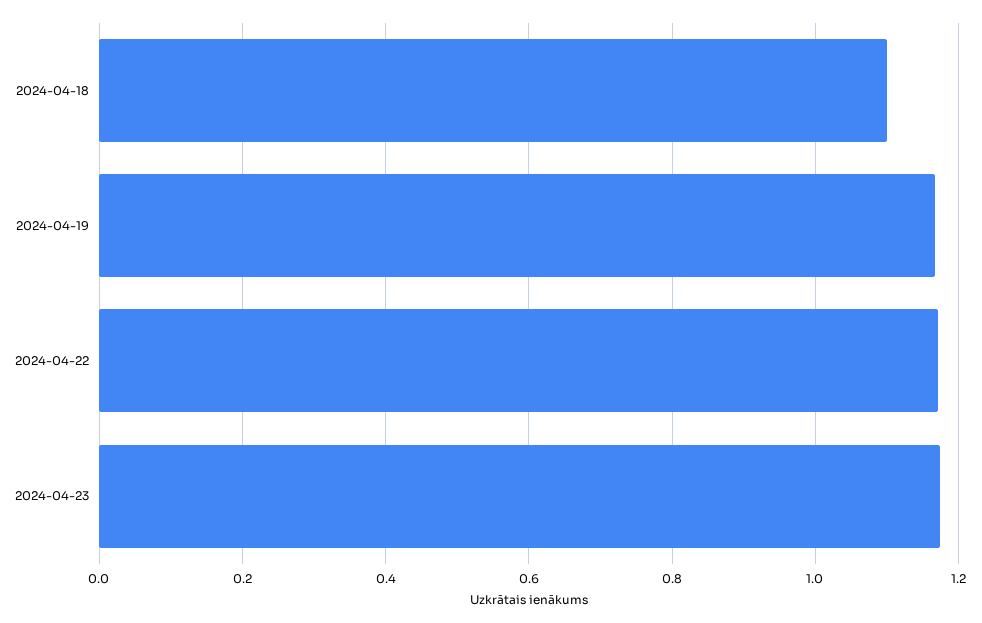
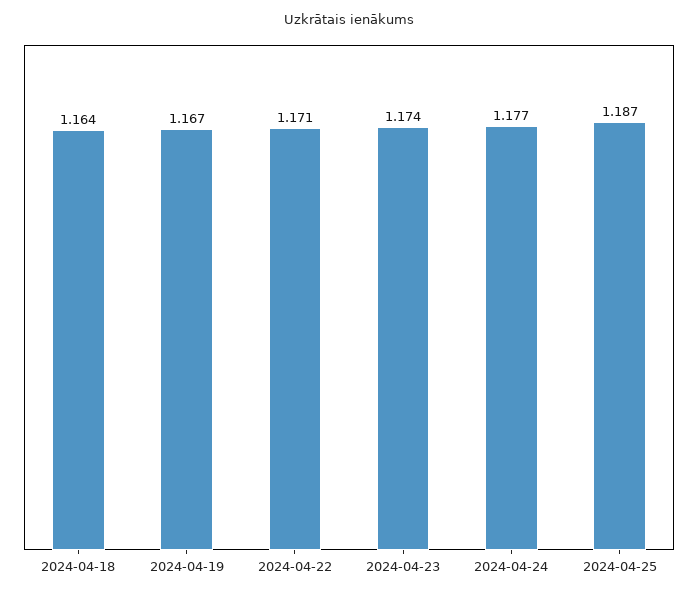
2024-04-18: 1.1 -> 1.164
2024-04-24: none -> 1.177
2024-04-25: none -> 1.187

